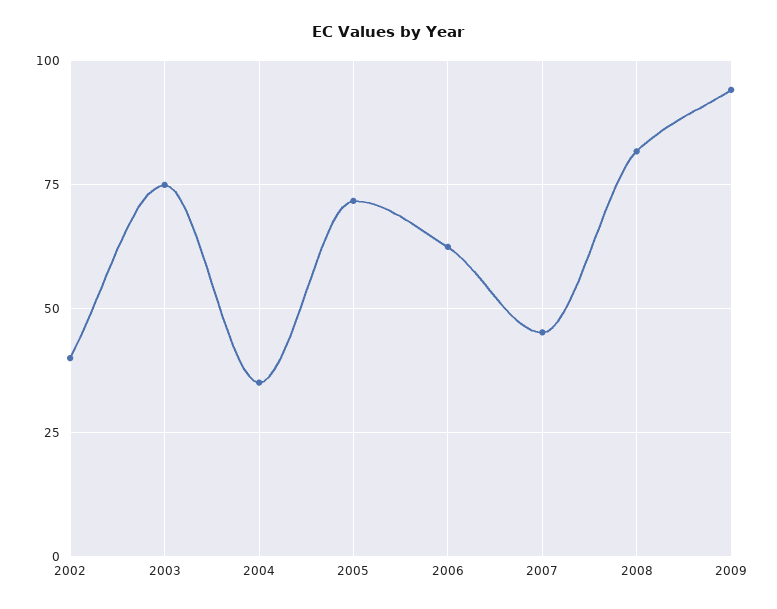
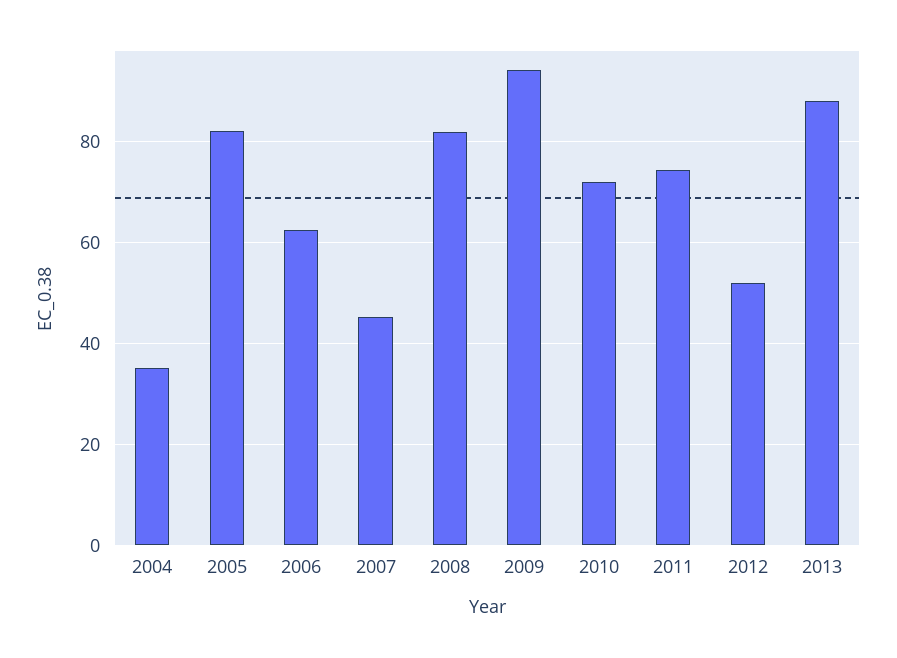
2002: 40 -> none
2003: 75 -> none
2005: 72.5 -> 82
2010: none -> 72
2011: none -> 74
2012: none -> 52
2013: none -> 88

